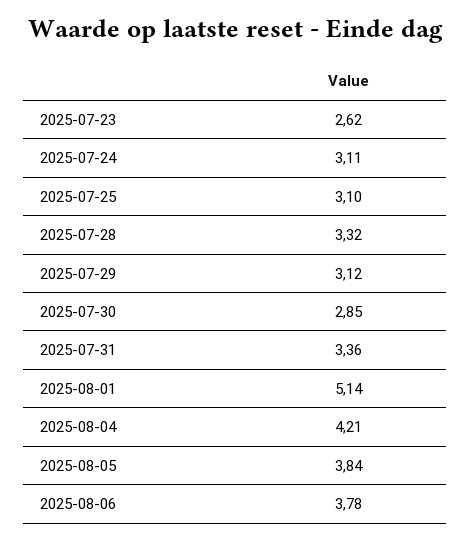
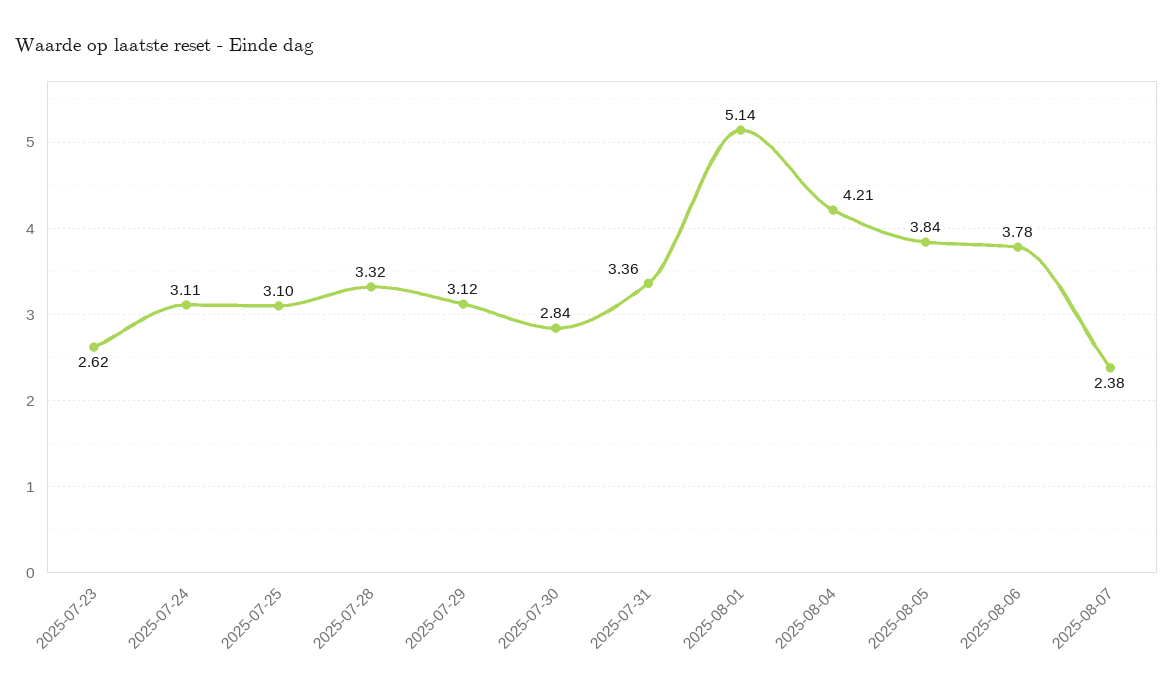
2025-07-30: 2.85 -> 2.84
2025-08-07: none -> 2.38

